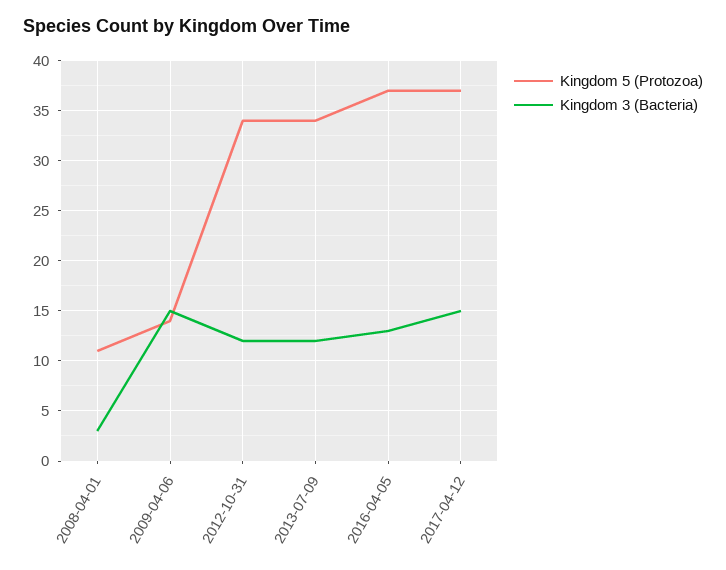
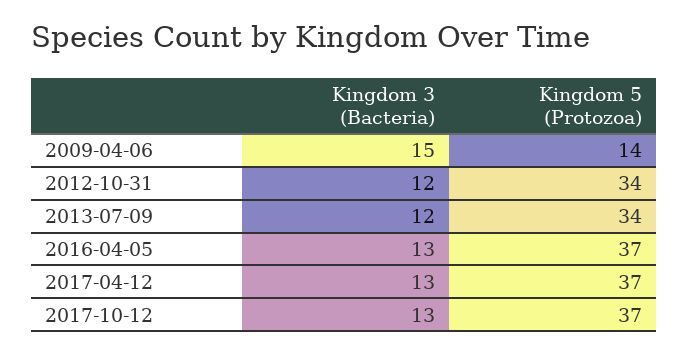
Kingdom 5 (Protozoa), 2008-04-01: 11 -> none
Kingdom 3 (Bacteria), 2008-04-01: 3 -> none
Kingdom 3 (Bacteria), 2017-04-12: 15 -> 13
Kingdom 3 (Bacteria), 2017-10-12: none -> 13
Kingdom 5 (Protozoa), 2017-10-12: none -> 37

